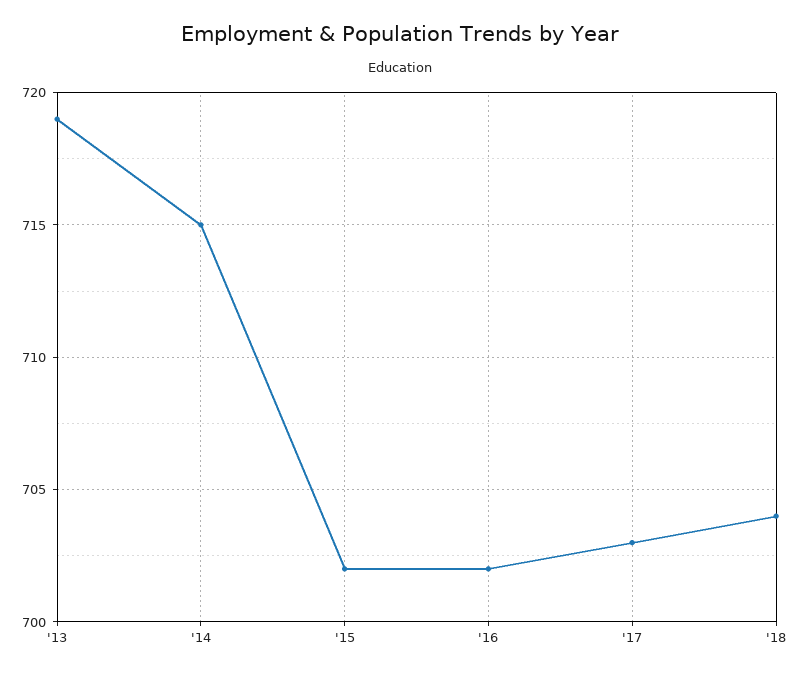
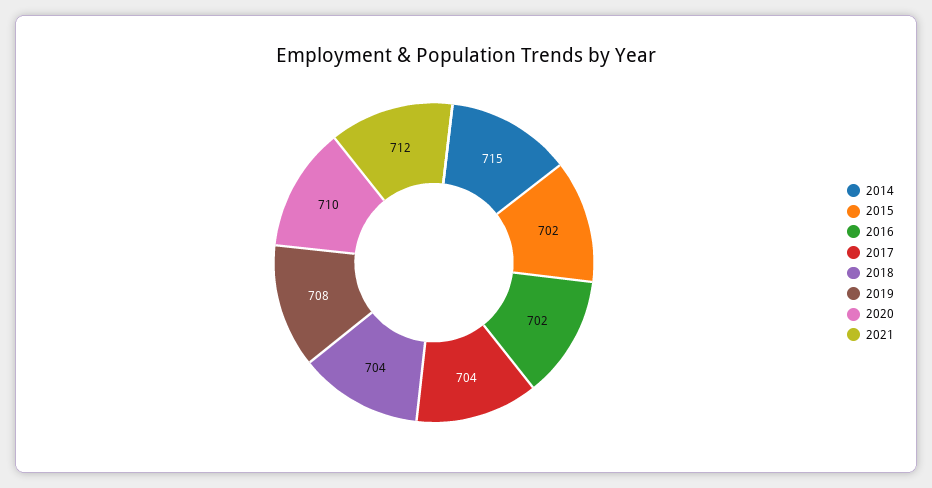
'13: 719 -> none
'17: 703 -> 704
2019: none -> 708
2020: none -> 710
2021: none -> 712

